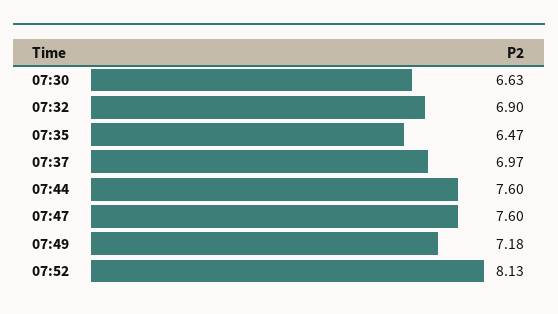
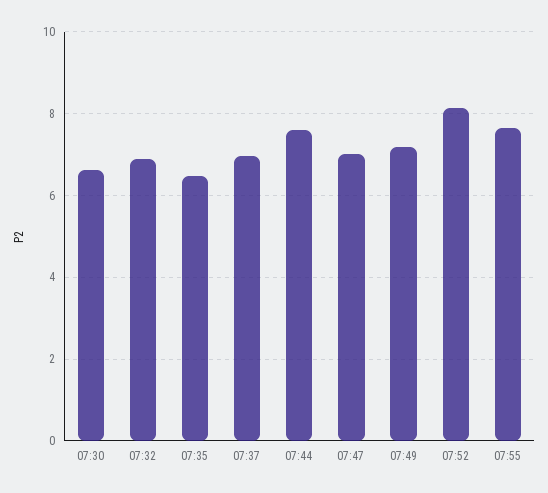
07:47: 7.6 -> 7
07:55: none -> 7.6

